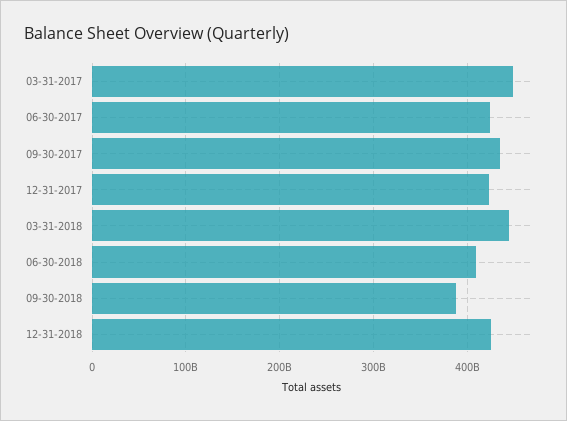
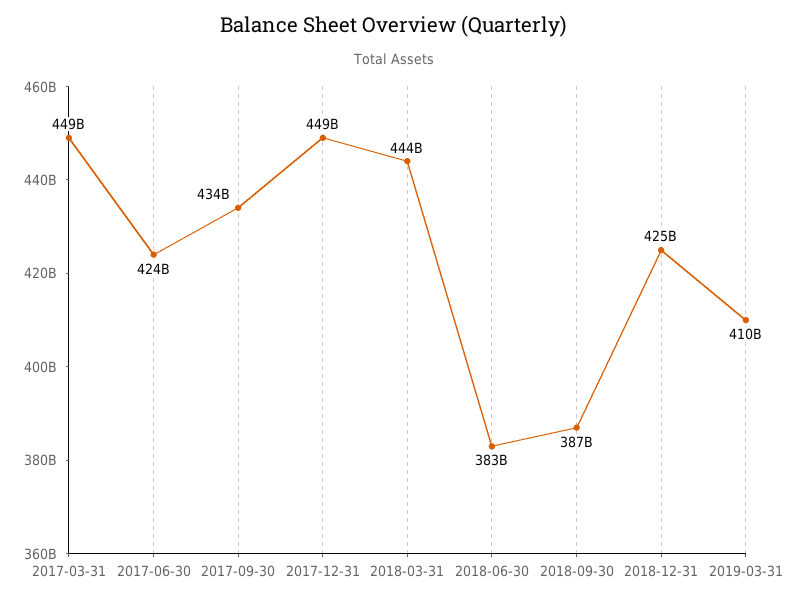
12-31-2017: 420000000000 -> 449000000000
06-30-2018: 410000000000 -> 383000000000
2019-03-31: none -> 410000000000

